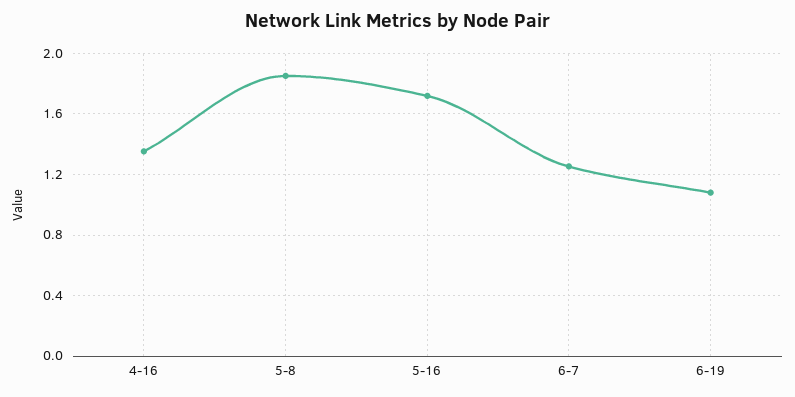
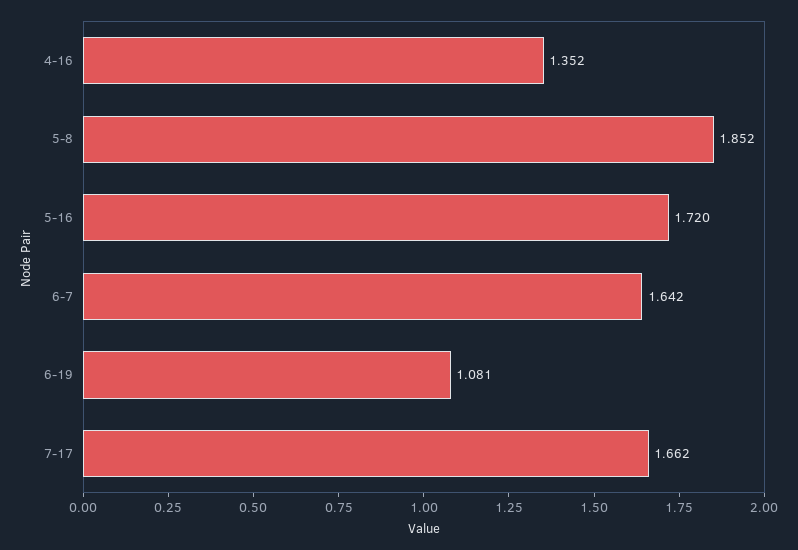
6-7: 1.25 -> 1.642
7-17: none -> 1.662

